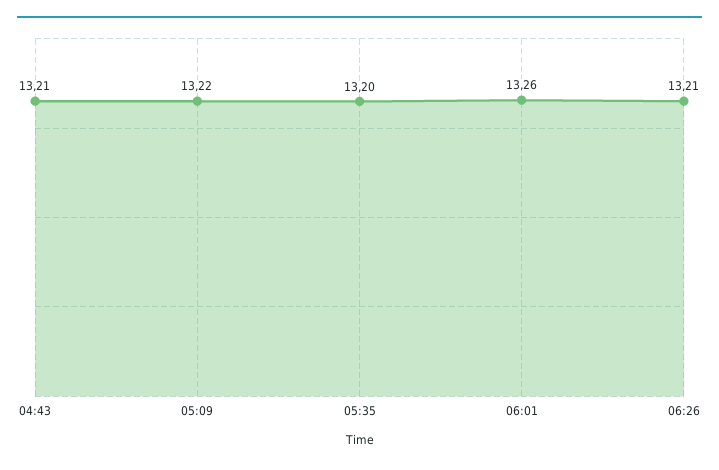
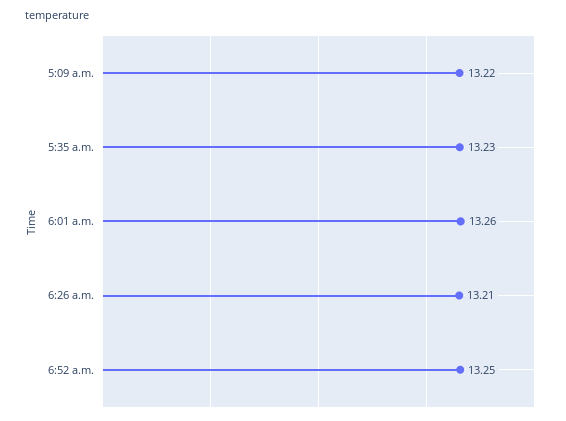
04:43: 13.21 -> none
05:35: 13.2 -> 13.23
6:52 a.m.: none -> 13.25

